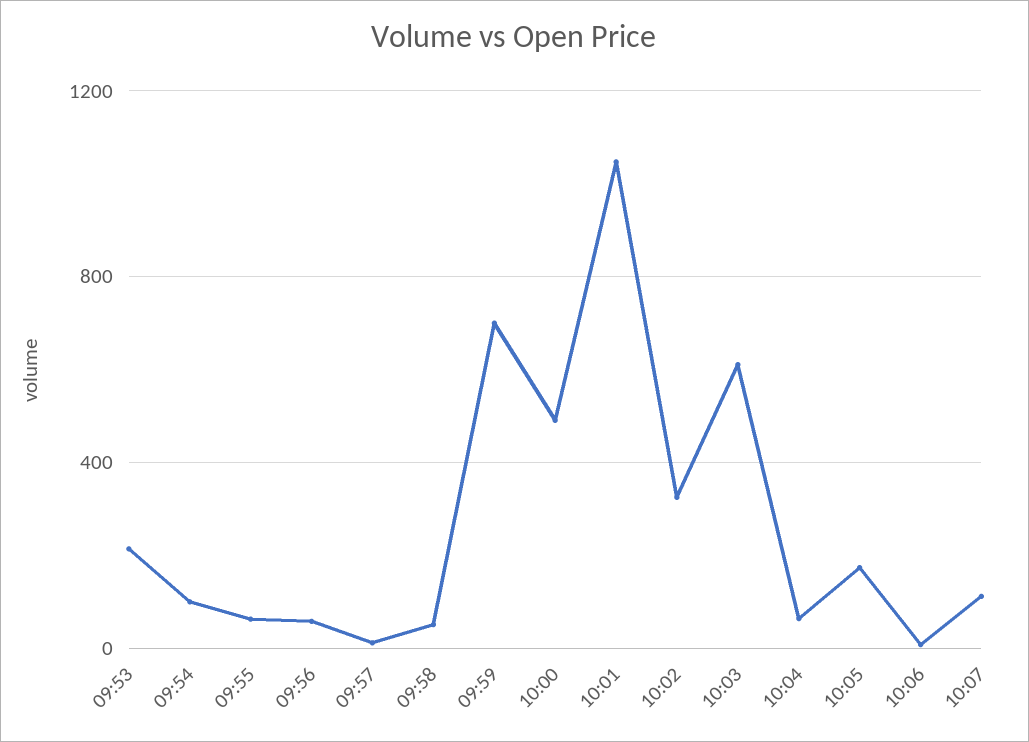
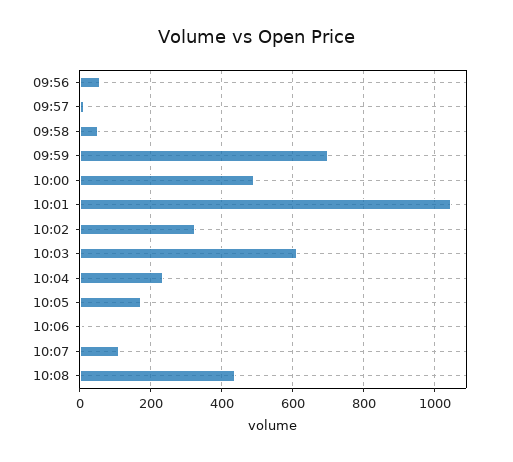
09:53: 200 -> none
09:54: 100 -> none
09:55: 50 -> none
10:04: 50 -> 240
10:08: none -> 440

